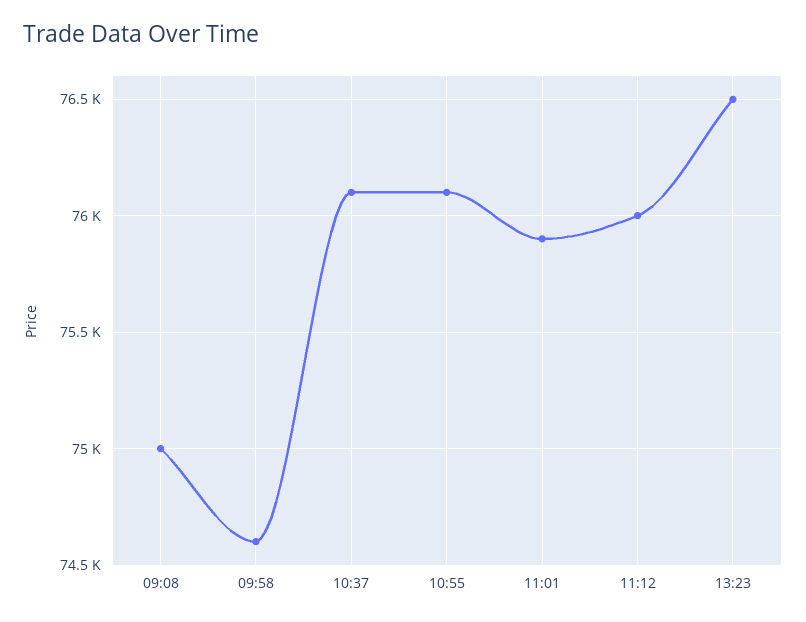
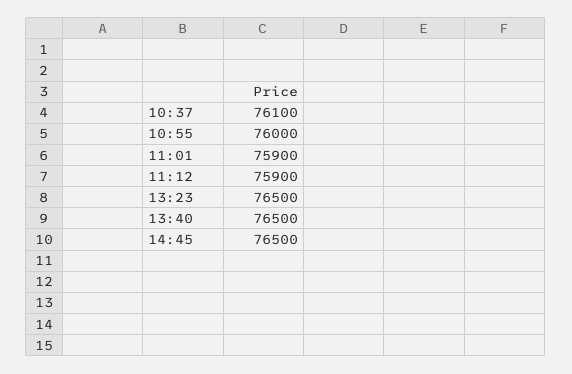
09:08: 75000 -> none
09:58: 74600 -> none
10:55: 76100 -> 76000
11:12: 76000 -> 75900
13:40: none -> 76500
14:45: none -> 76500

